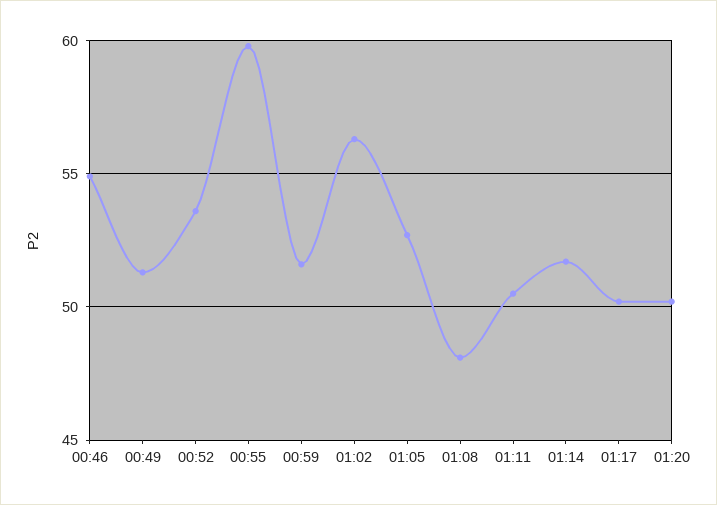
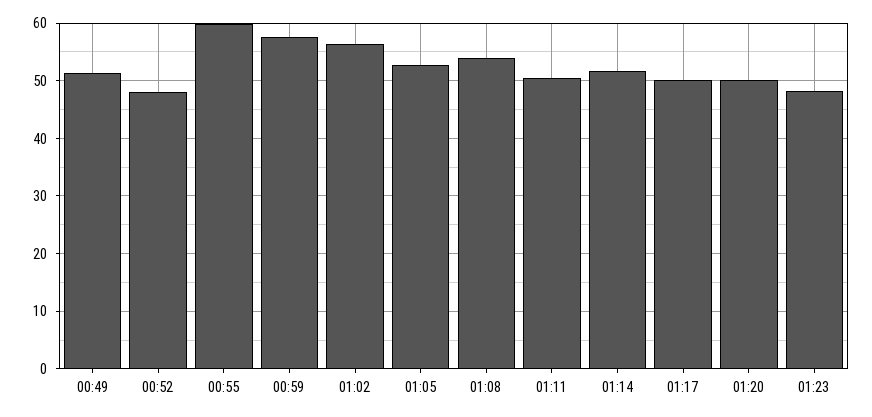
00:46: 55 -> none
00:52: 53.5 -> 48
00:59: 51.5 -> 58
01:08: 48 -> 54
01:23: none -> 48

